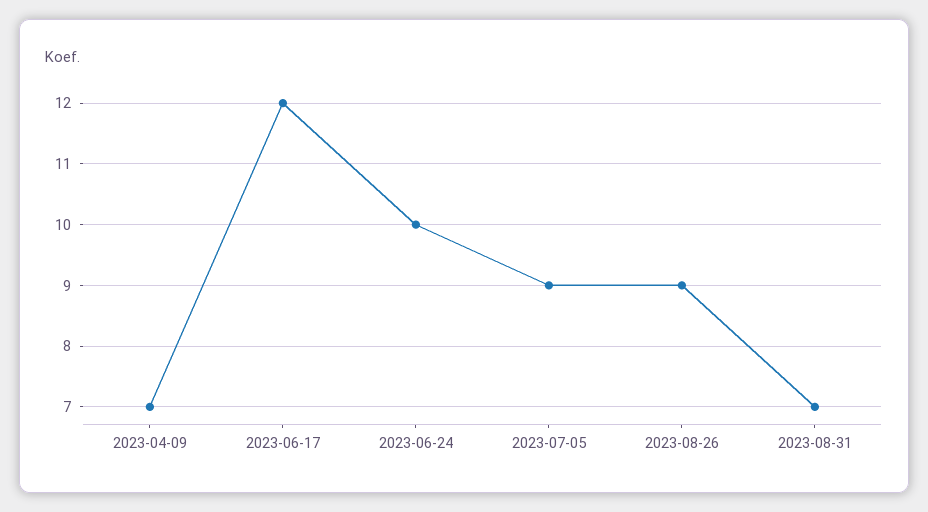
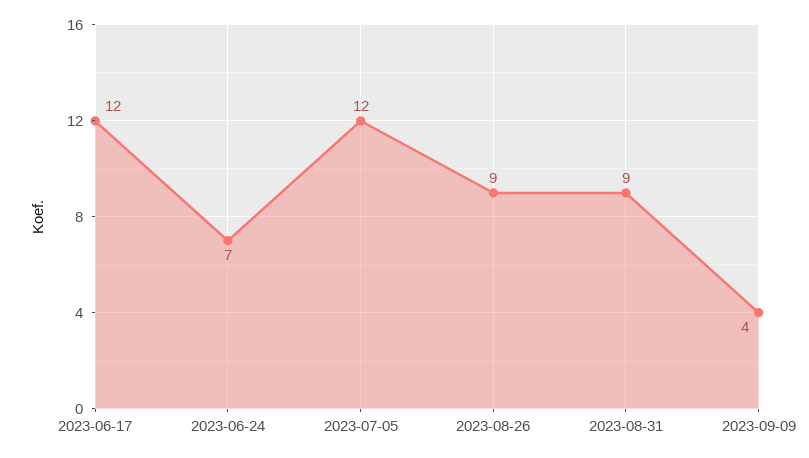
2023-04-09: 7 -> none
2023-06-24: 10 -> 7
2023-07-05: 9 -> 12
2023-08-31: 7 -> 9
2023-09-09: none -> 4

